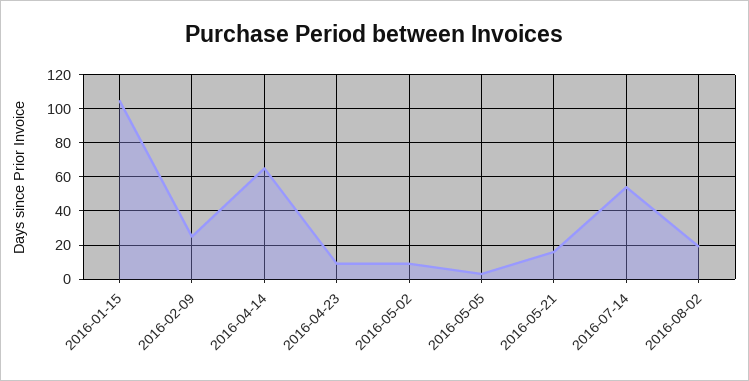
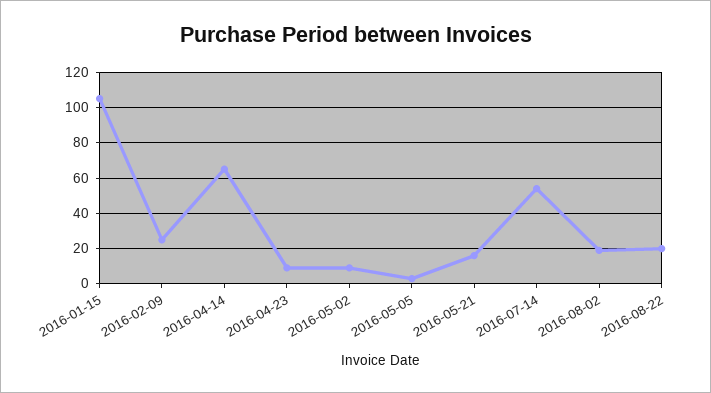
2016-08-22: none -> 20

